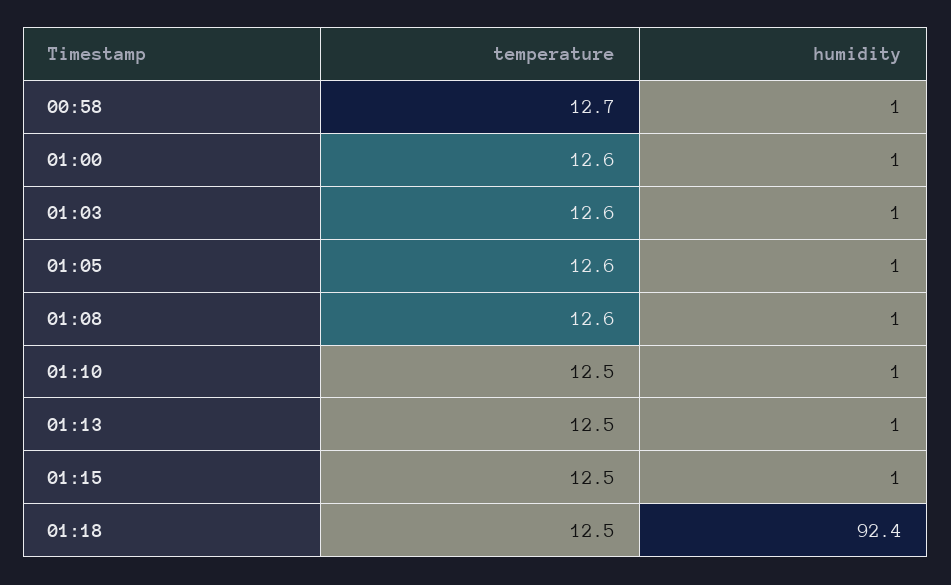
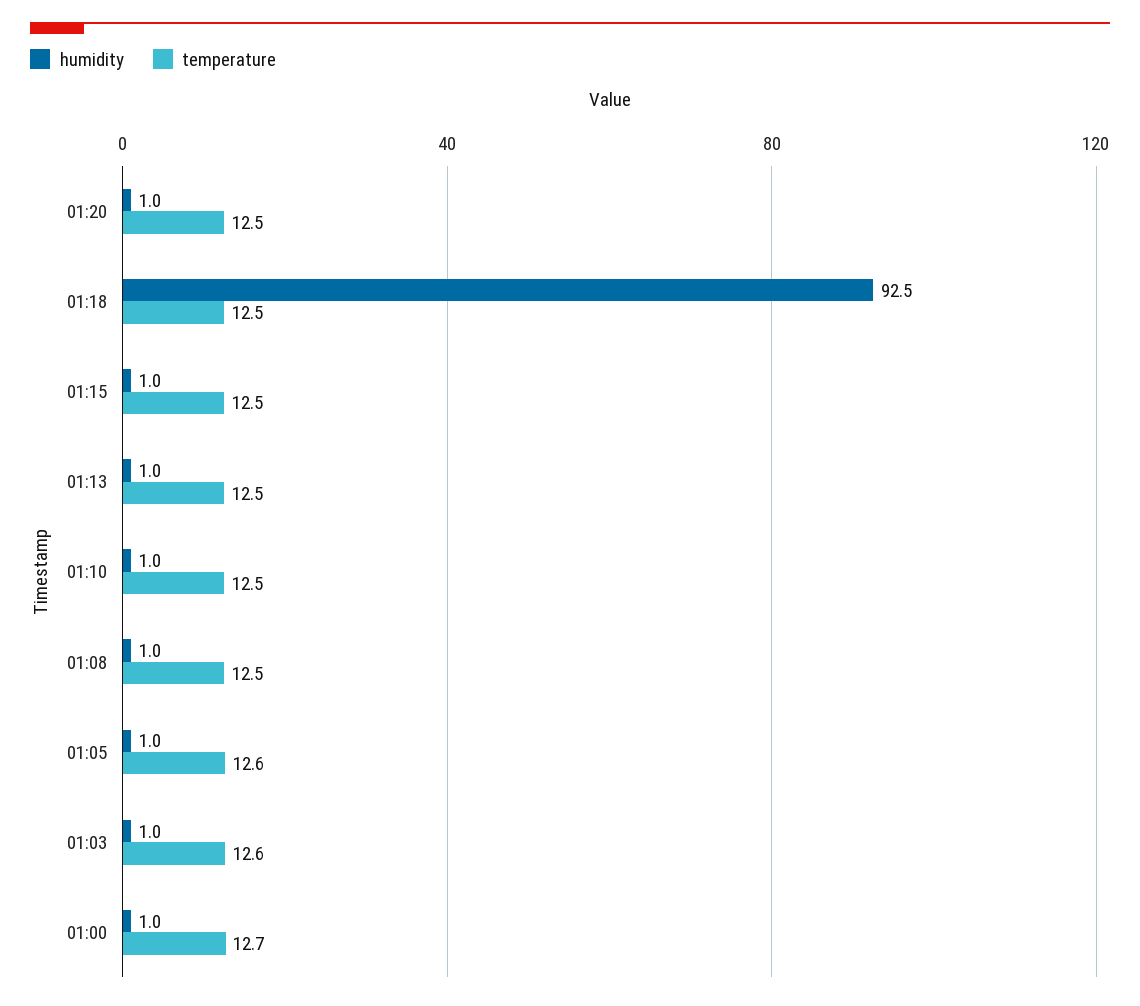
temperature, 00:58: 12.7 -> none
humidity, 00:58: 1 -> none
temperature, 01:00: 12.6 -> 12.7
temperature, 01:08: 12.6 -> 12.5
humidity, 01:18: 92.4 -> 92.5
humidity, 01:20: none -> 1
temperature, 01:20: none -> 12.5

